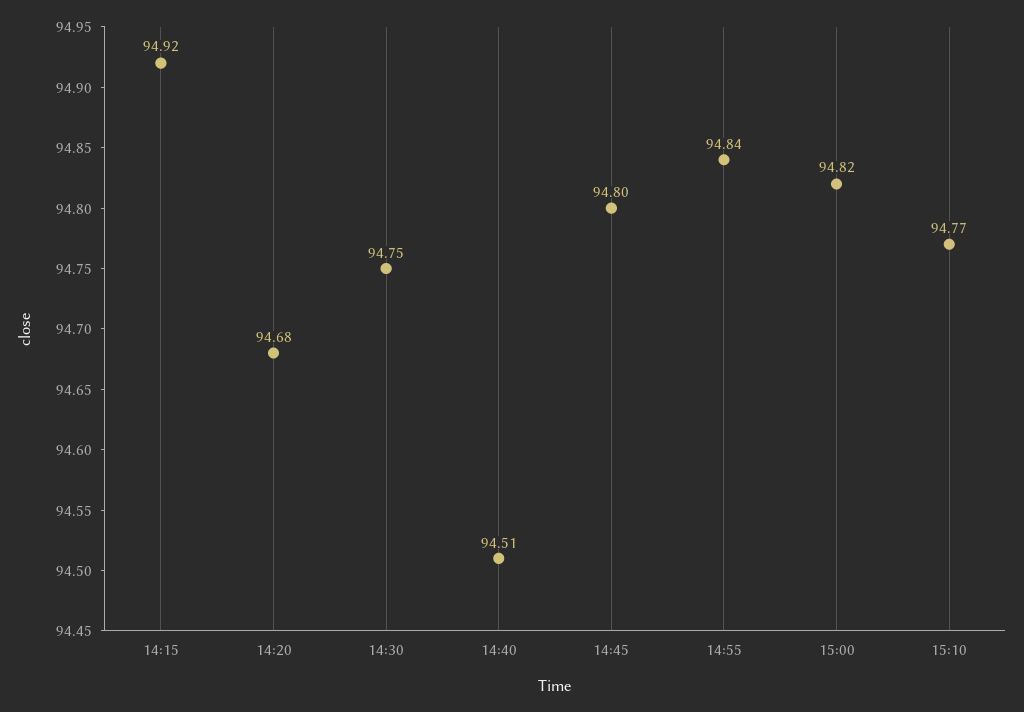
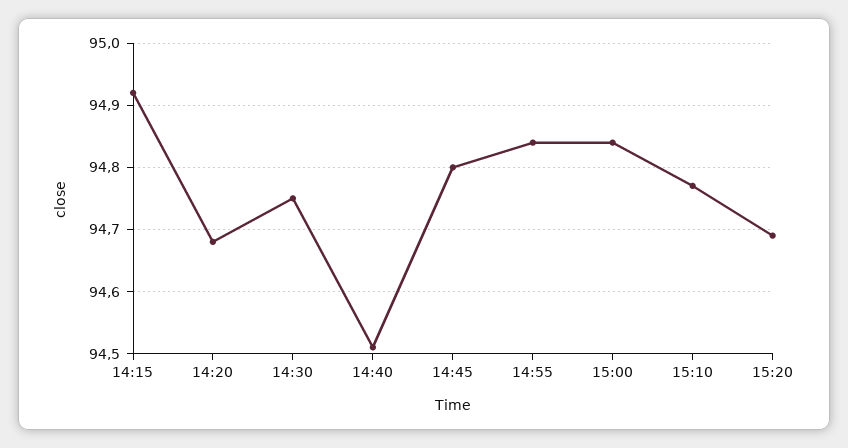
15:00: 94.82 -> 94.84
15:20: none -> 94.69

